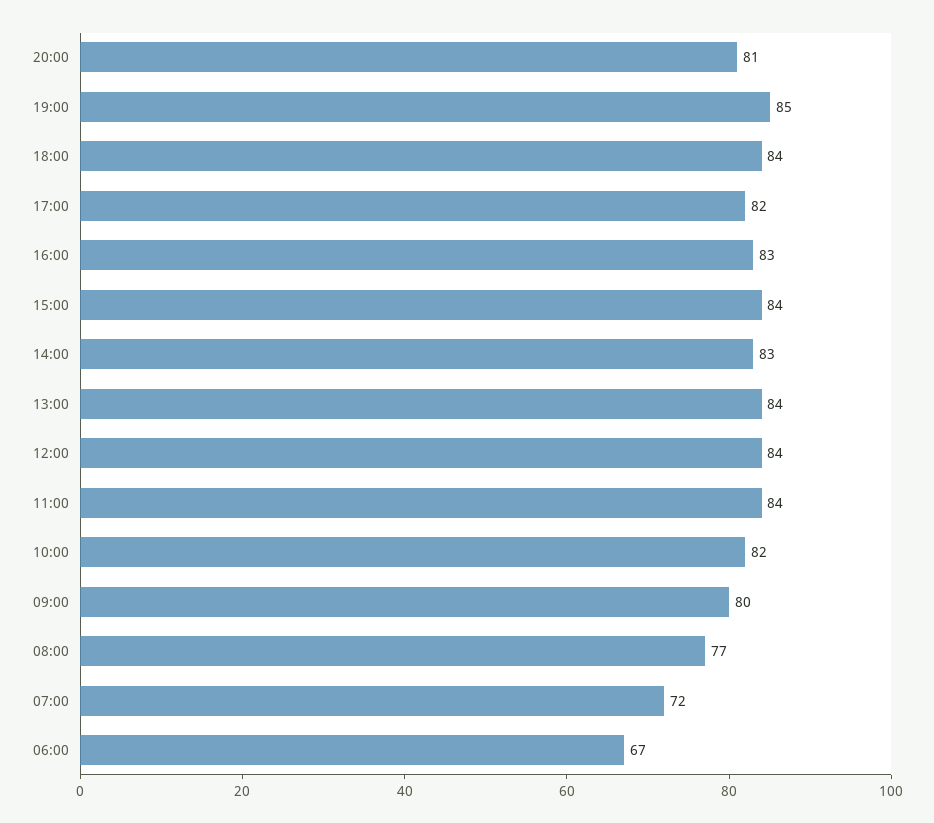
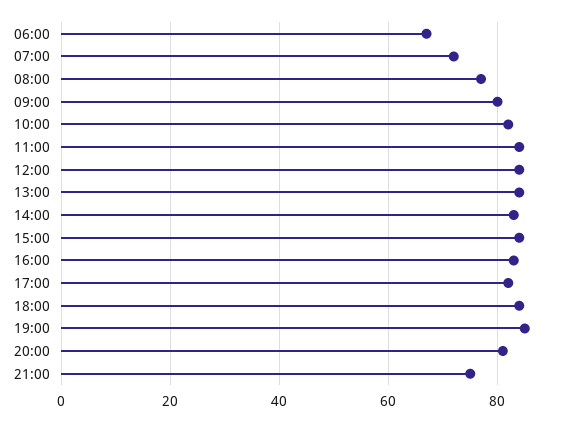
21:00: none -> 75

